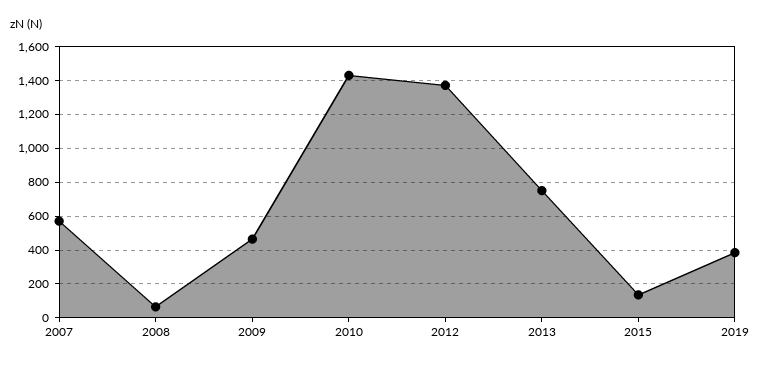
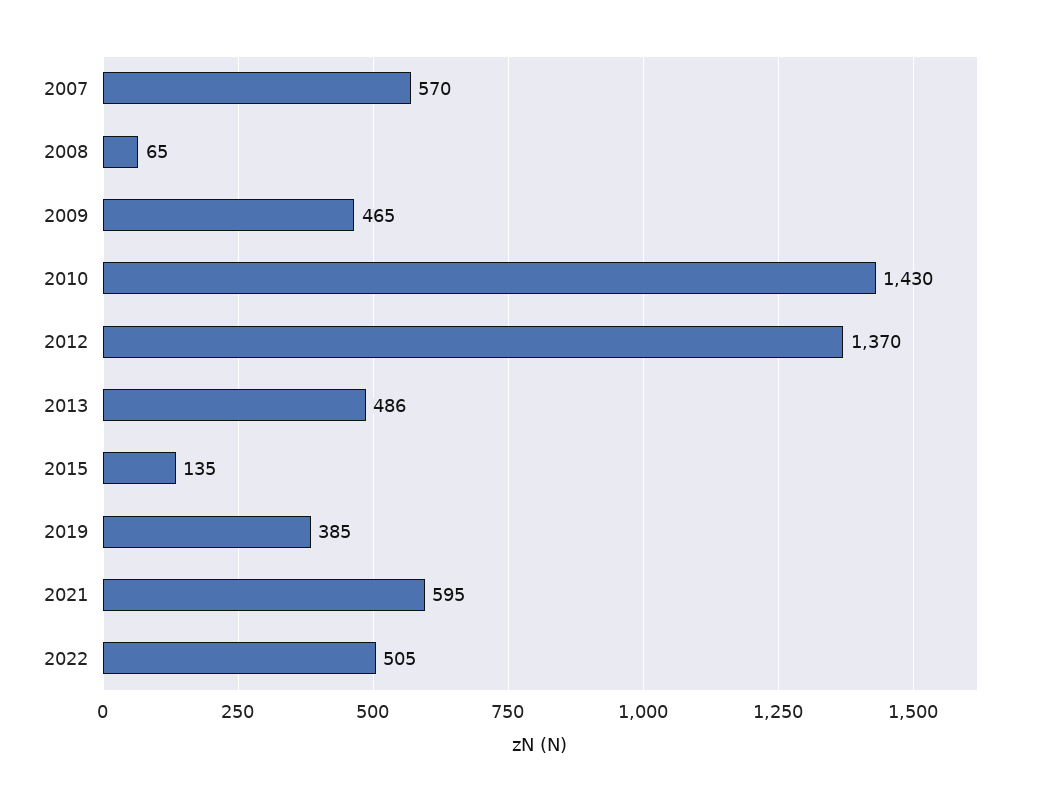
2013: 750 -> 486
2021: none -> 595
2022: none -> 505

